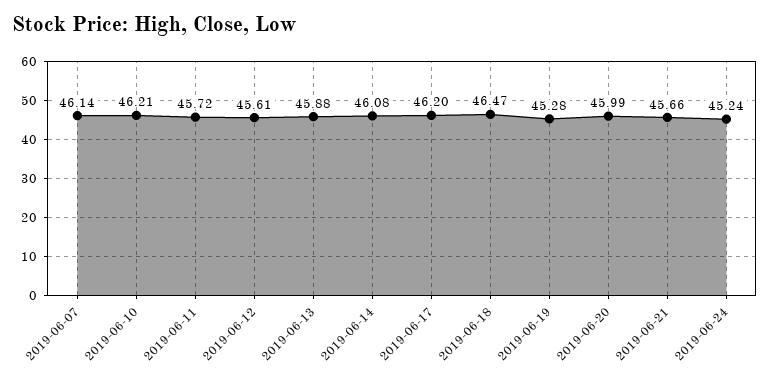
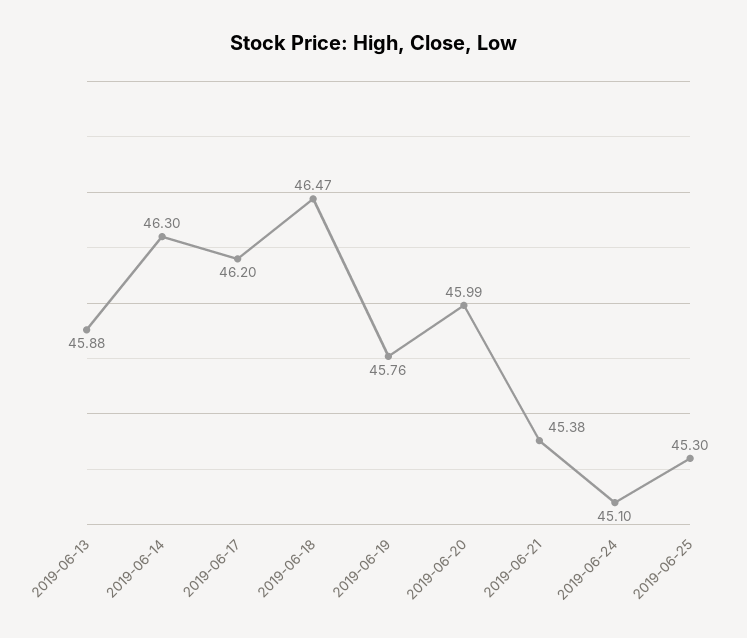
2019-06-07: 46.14 -> none
2019-06-10: 46.21 -> none
2019-06-11: 45.72 -> none
2019-06-12: 45.61 -> none
2019-06-14: 46.08 -> 46.3
2019-06-19: 45.28 -> 45.76
2019-06-21: 45.66 -> 45.38
2019-06-24: 45.24 -> 45.1
2019-06-25: none -> 45.3

